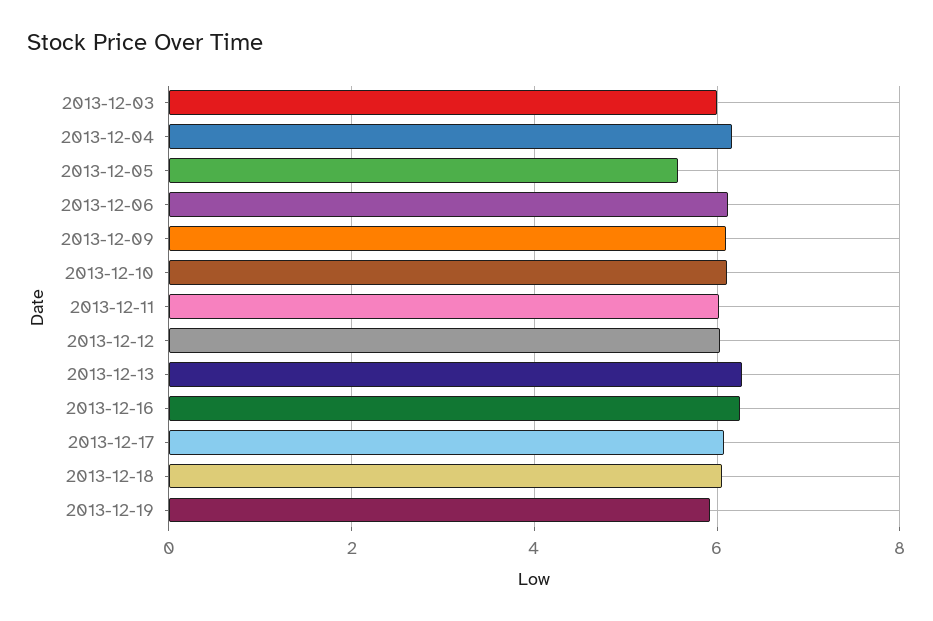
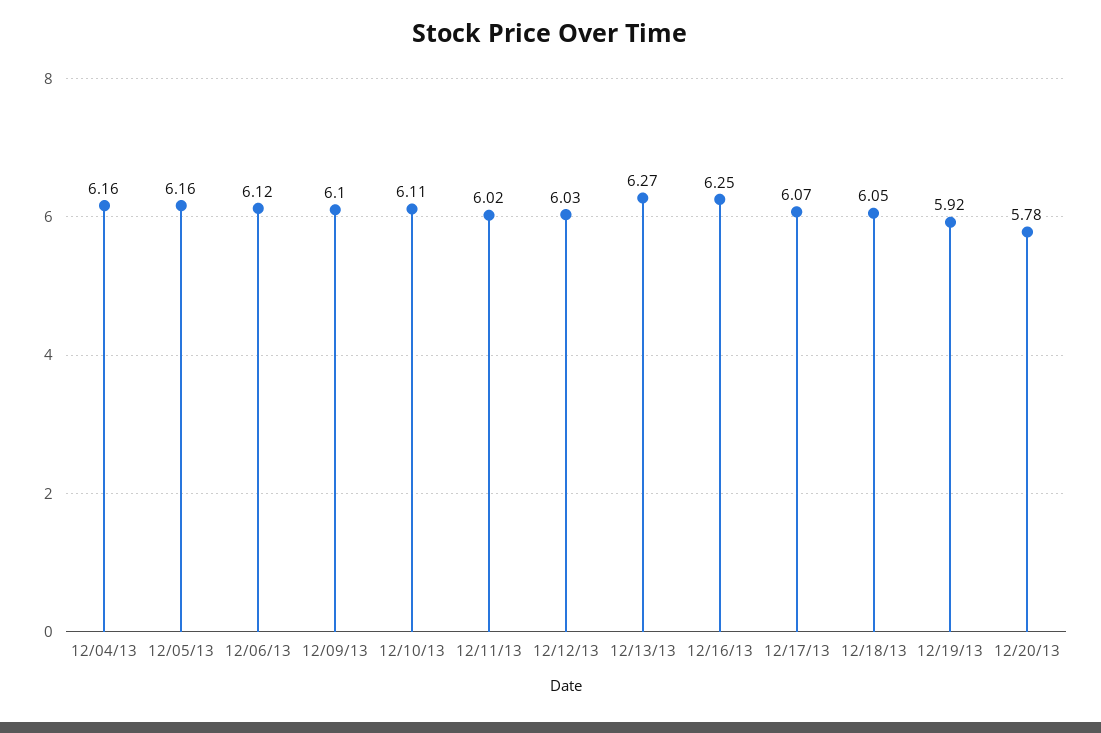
2013-12-03: 6 -> none
2013-12-05: 5.6 -> 6.16
12/20/13: none -> 5.78

